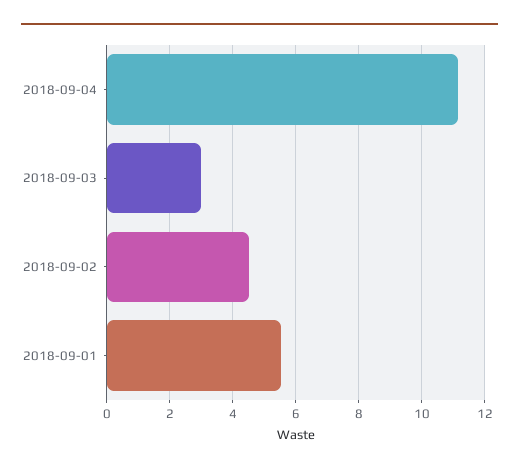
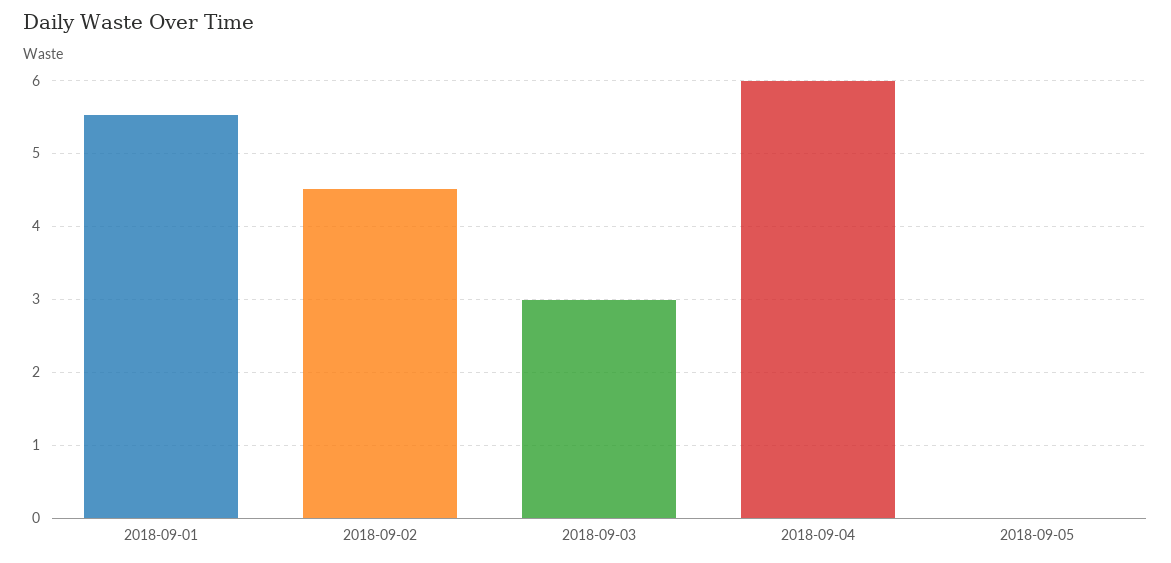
2018-09-04: 11.2 -> 6
2018-09-05: none -> 0

